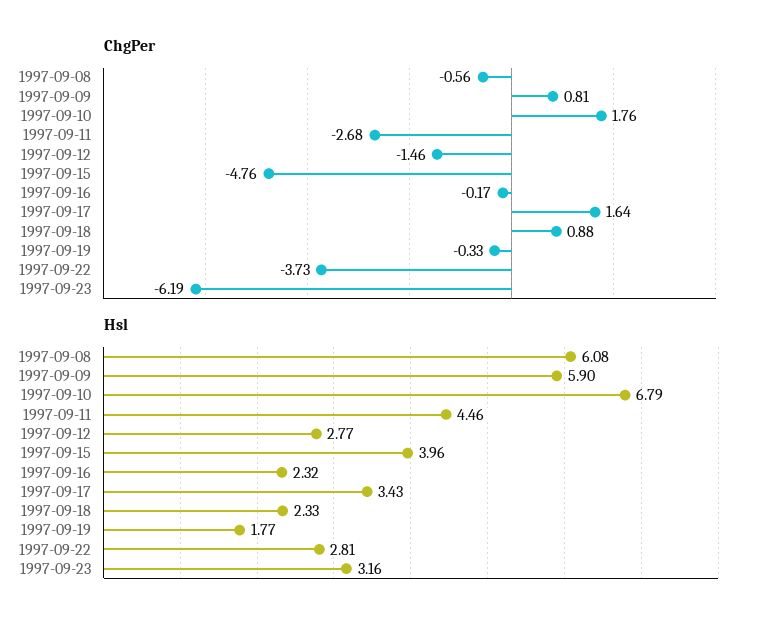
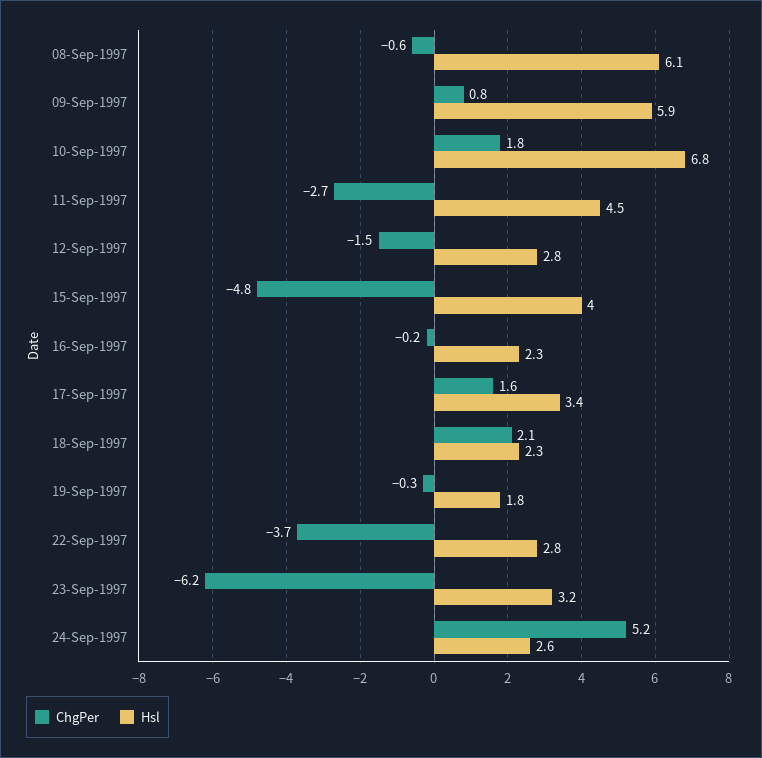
ChgPer, 1997-09-18: 0.88 -> 2.1
ChgPer, 24-Sep-1997: none -> 5.2
Hsl, 24-Sep-1997: none -> 2.6

